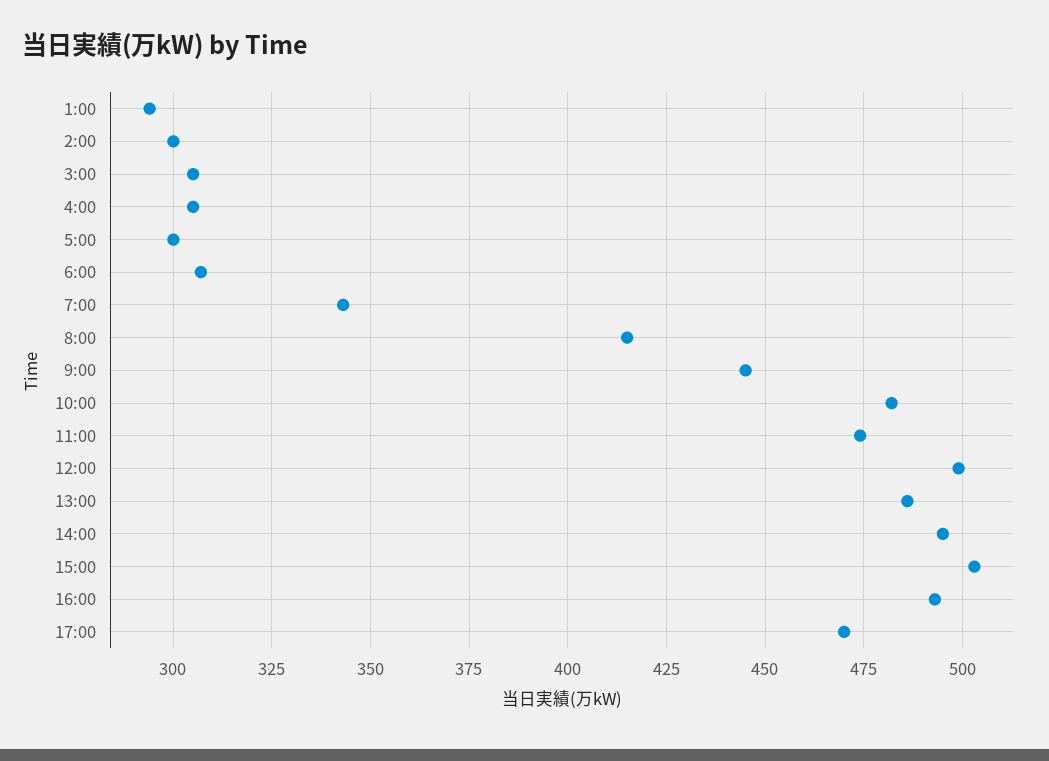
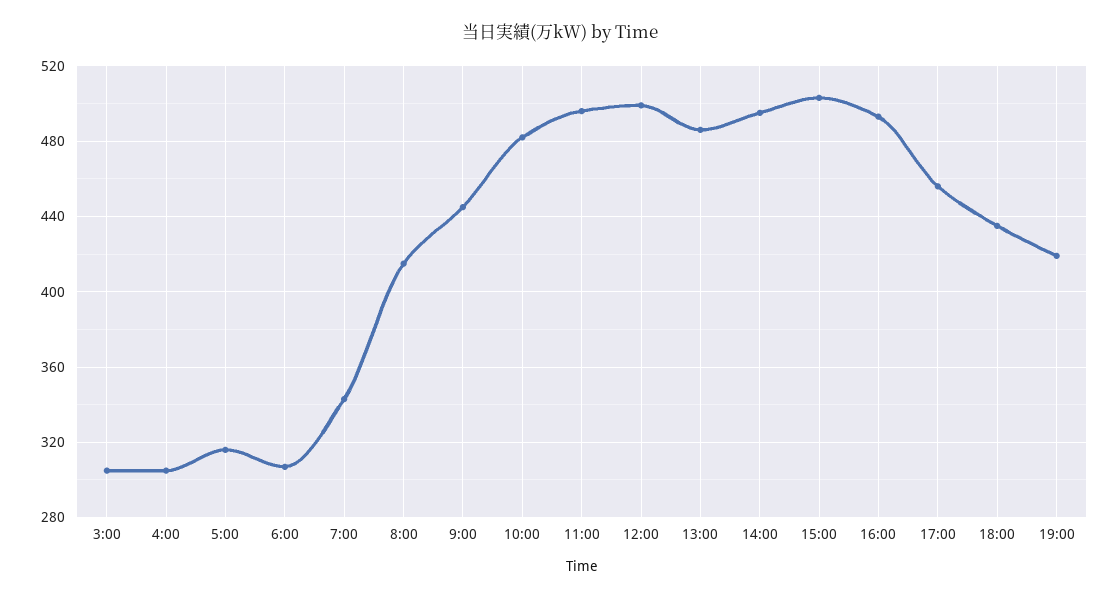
1:00: 295 -> none
2:00: 300 -> none
5:00: 300 -> 315
11:00: 475 -> 495
17:00: 470 -> 455
18:00: none -> 435
19:00: none -> 420

